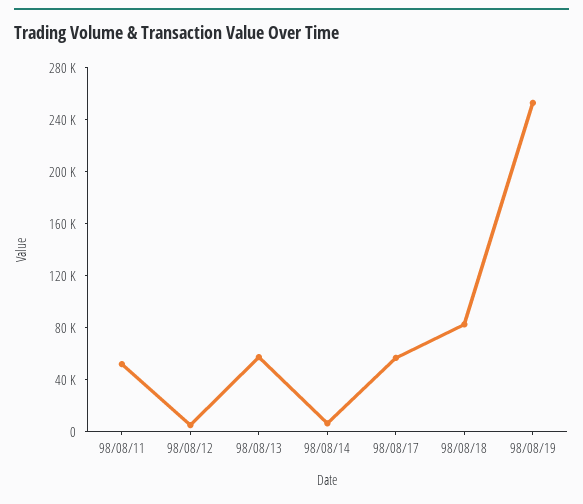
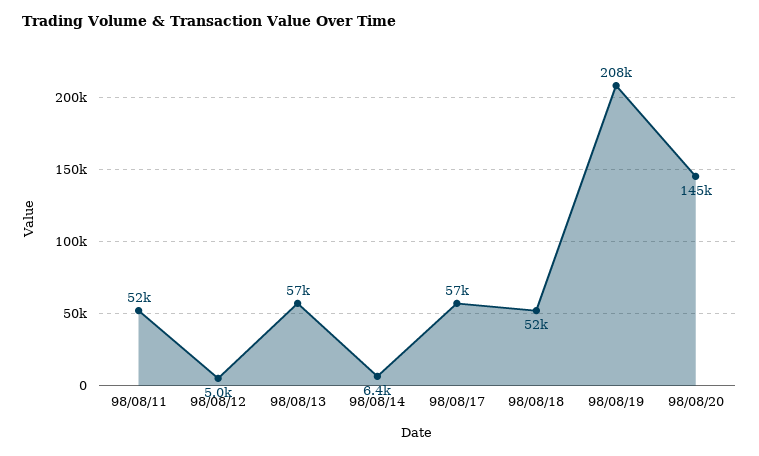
98/08/18: 80000 -> 52000
98/08/19: 250000 -> 208000
98/08/20: none -> 145000

